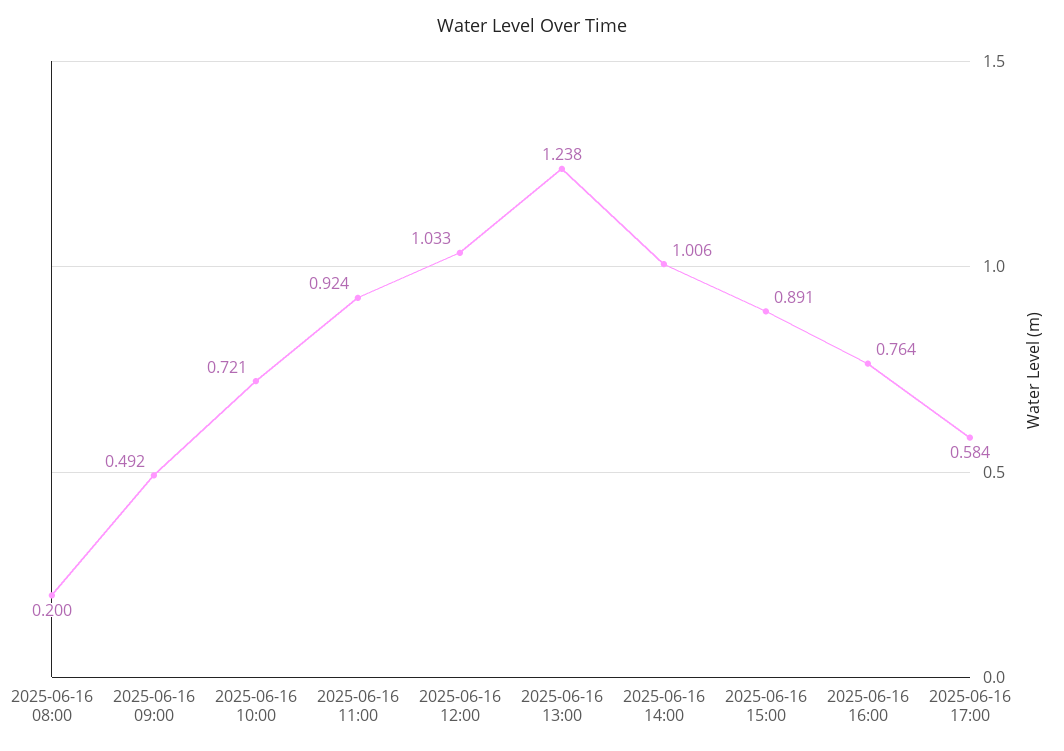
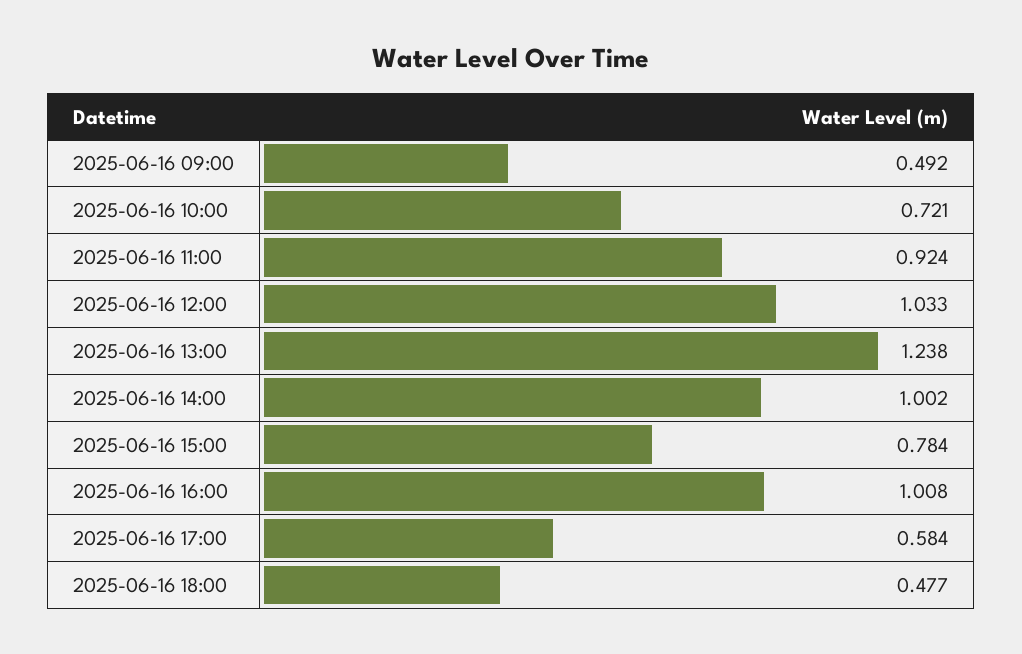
2025-06-16 08:00: 0.2 -> none
2025-06-16 14:00: 1.006 -> 1.002
2025-06-16 15:00: 0.891 -> 0.784
2025-06-16 16:00: 0.764 -> 1.008
2025-06-16 18:00: none -> 0.477

